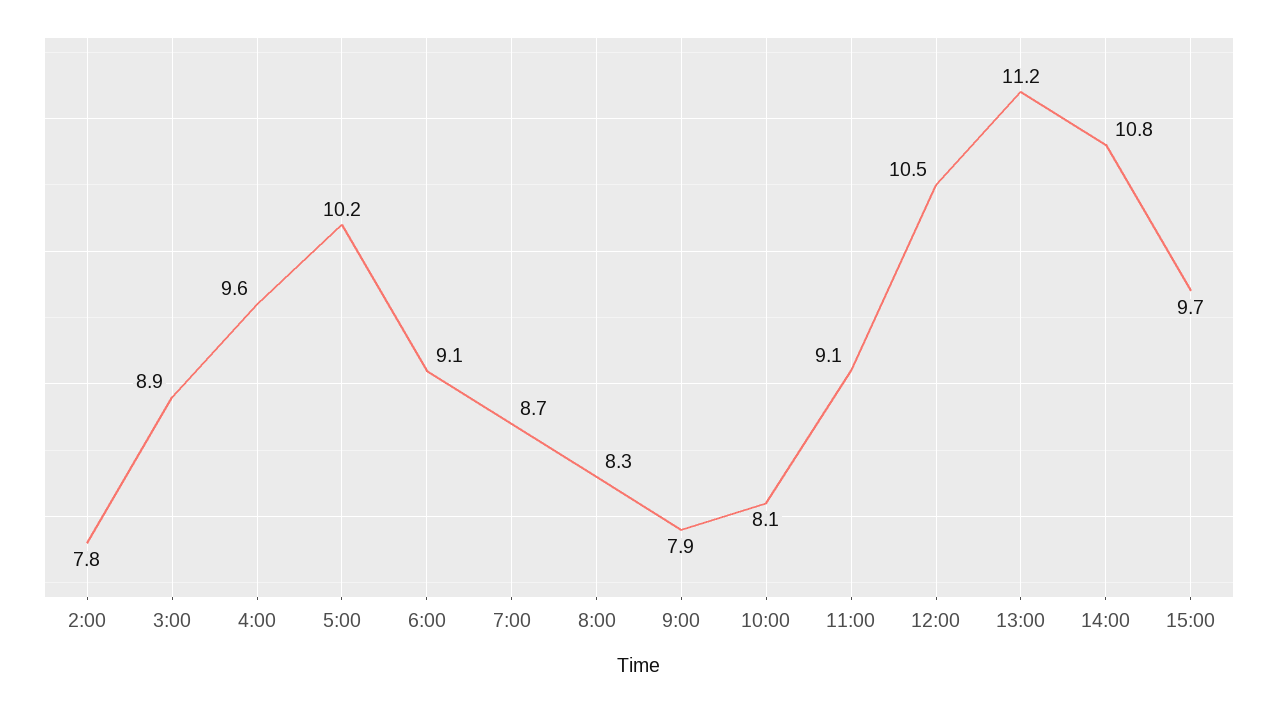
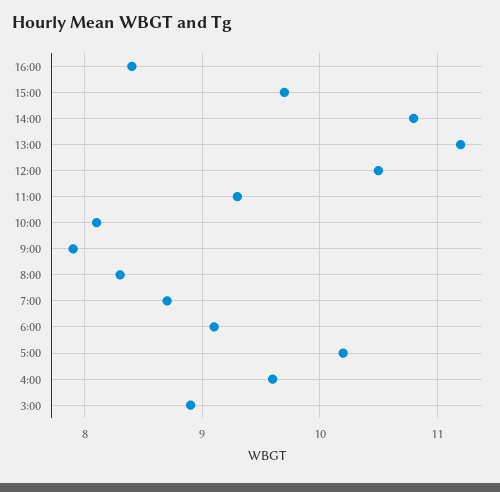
2:00: 7.8 -> none
11:00: 9.1 -> 9.3
16:00: none -> 8.4

